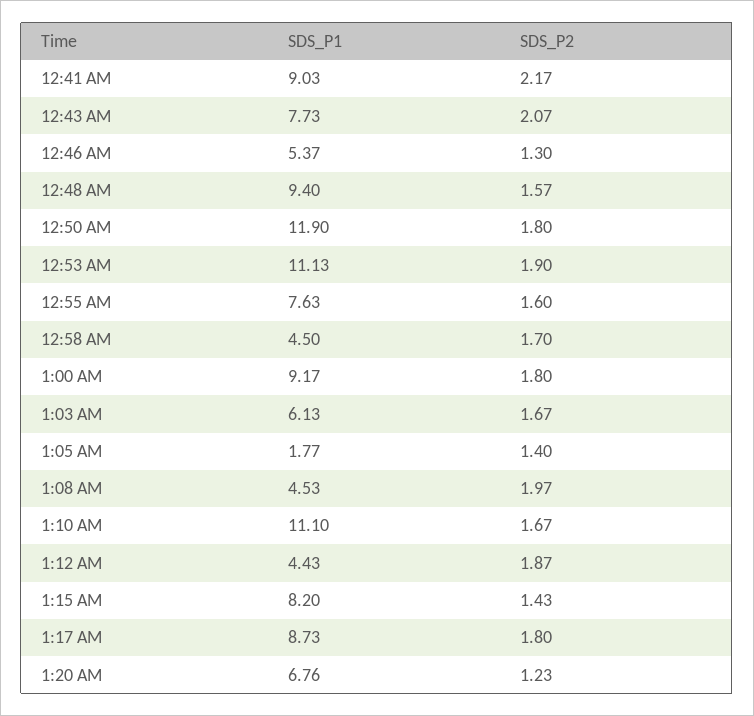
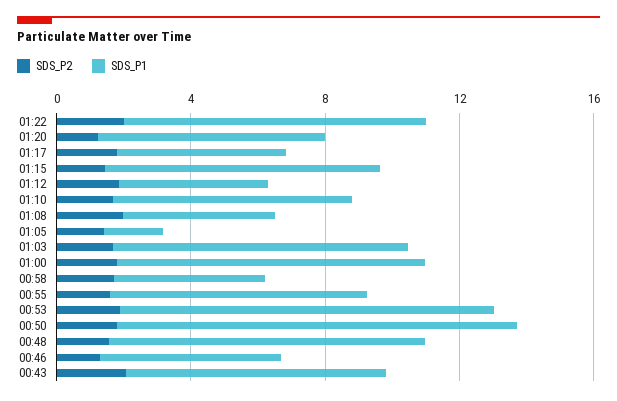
SDS_P1, 12:41 AM: 9.03 -> none
SDS_P2, 12:41 AM: 2.17 -> none
SDS_P1, 1:03 AM: 6.13 -> 9
SDS_P1, 1:10 AM: 11.1 -> 7
SDS_P1, 1:17 AM: 8.73 -> 5
SDS_P2, 01:22: none -> 2
SDS_P1, 01:22: none -> 9

